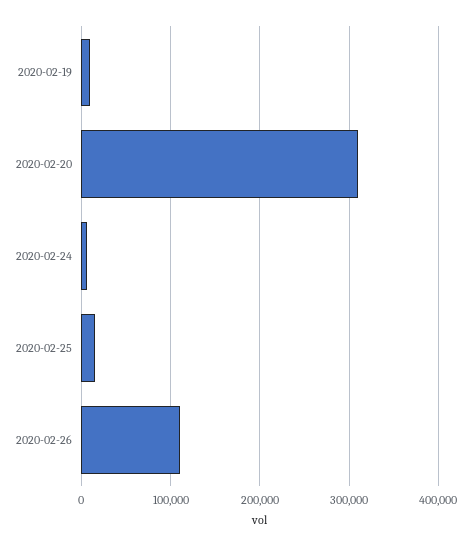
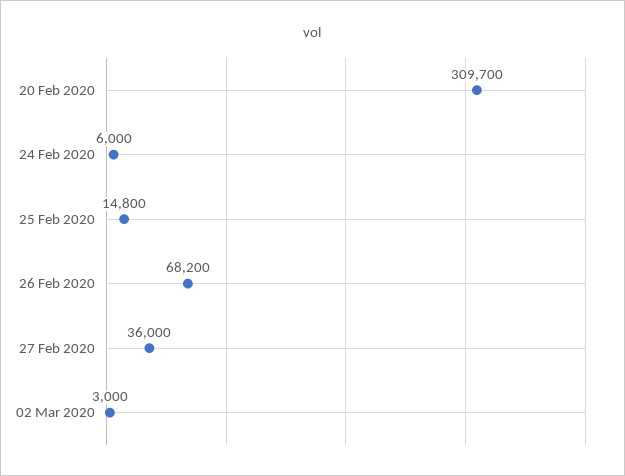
2020-02-19: 10000 -> none
2020-02-26: 110000 -> 68200
27 Feb 2020: none -> 36000
02 Mar 2020: none -> 3000

